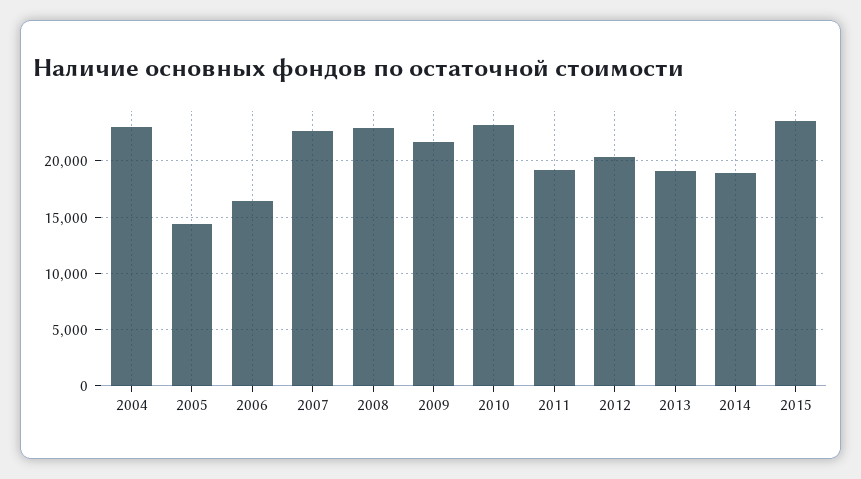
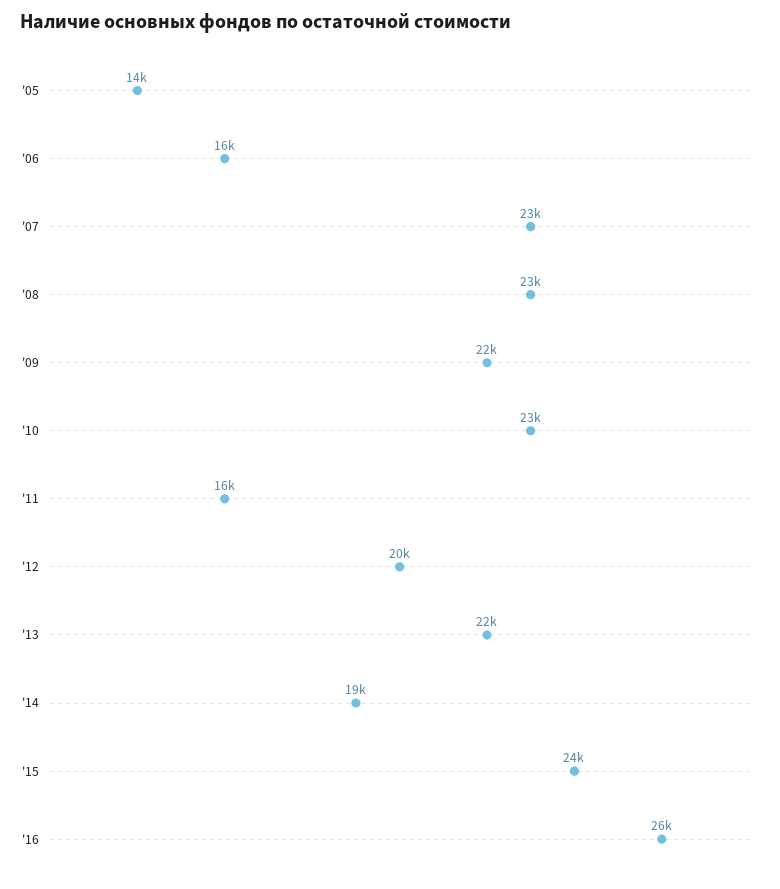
2004: 23000 -> none
2011: 19000 -> 16000
2013: 19000 -> 22000
'16: none -> 26000

